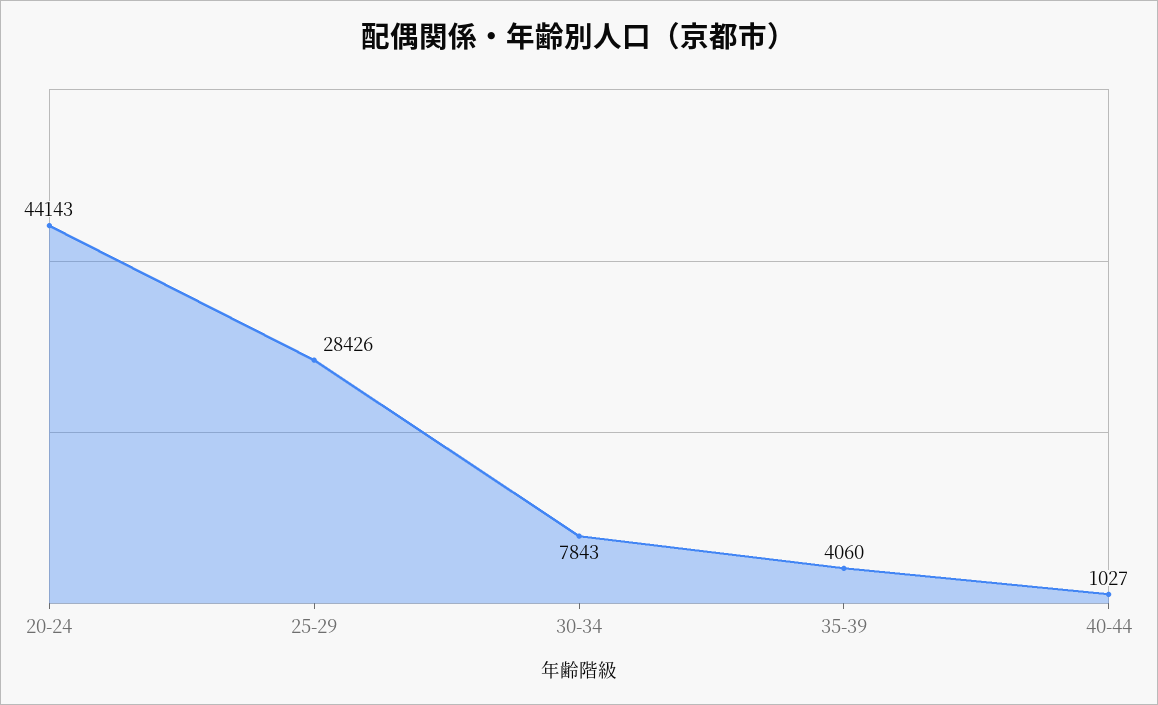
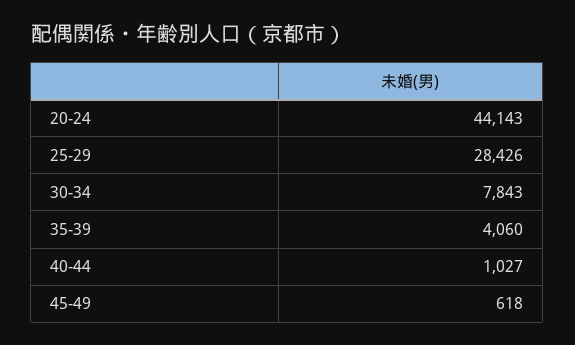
45-49: none -> 618

